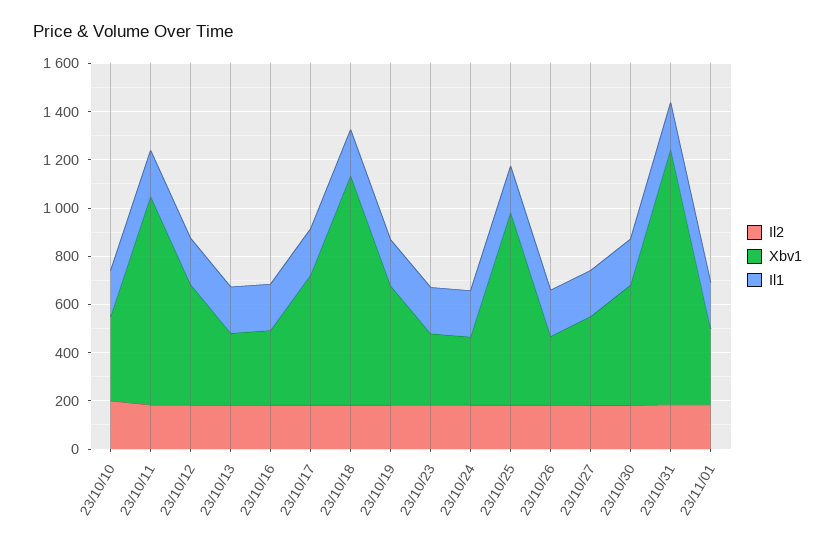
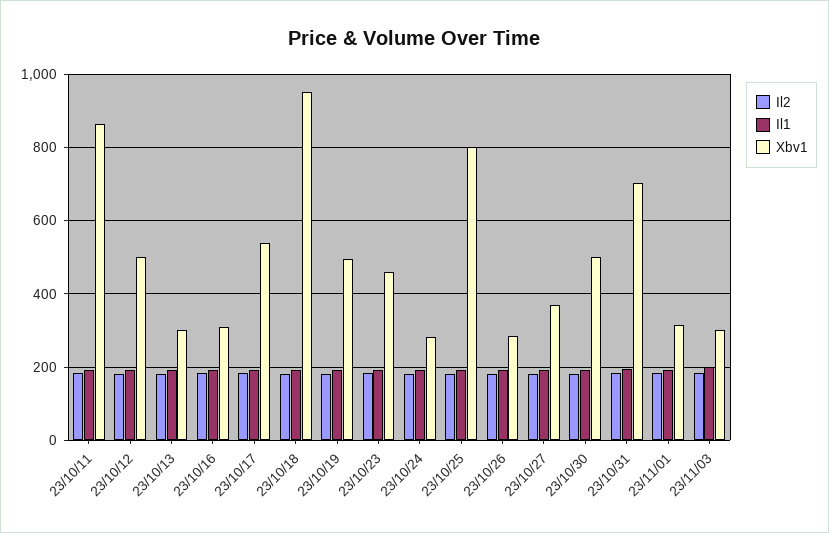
Il2, 23/10/10: 200 -> none
Xbv1, 23/10/10: 350 -> none
Il1, 23/10/10: 200 -> none
Xbv1, 23/10/23: 300 -> 460
Xbv1, 23/10/31: 1050 -> 700
Il2, 23/11/03: none -> 180
Il1, 23/11/03: none -> 200
Xbv1, 23/11/03: none -> 300

